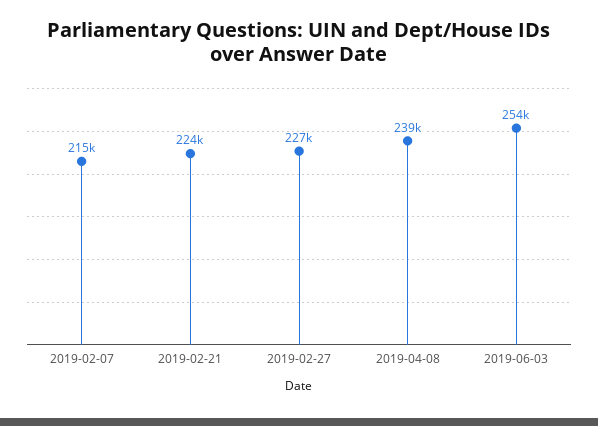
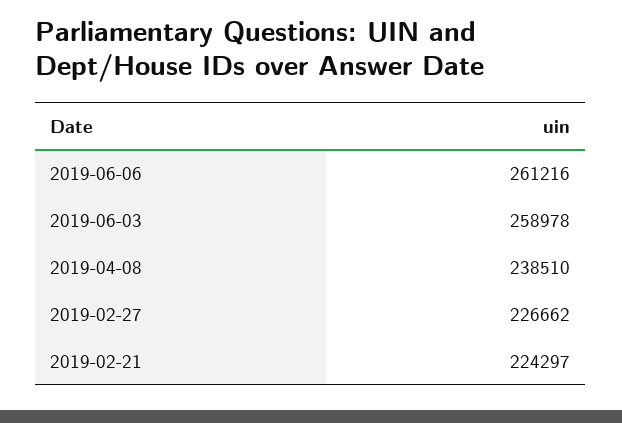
2019-02-07: 215000 -> none
2019-06-03: 254000 -> 258978
2019-06-06: none -> 261216

